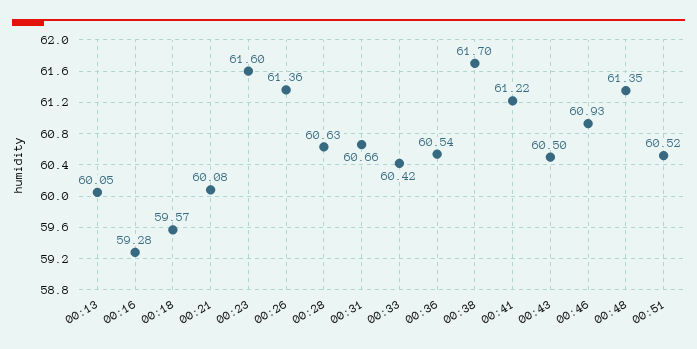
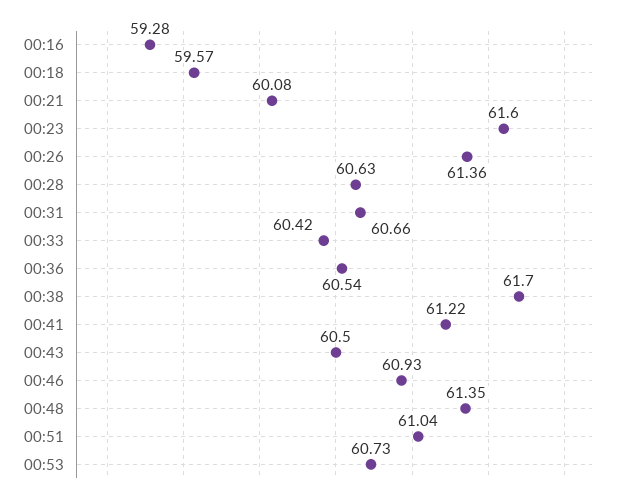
00:13: 60.05 -> none
00:51: 60.52 -> 61.04
00:53: none -> 60.73

